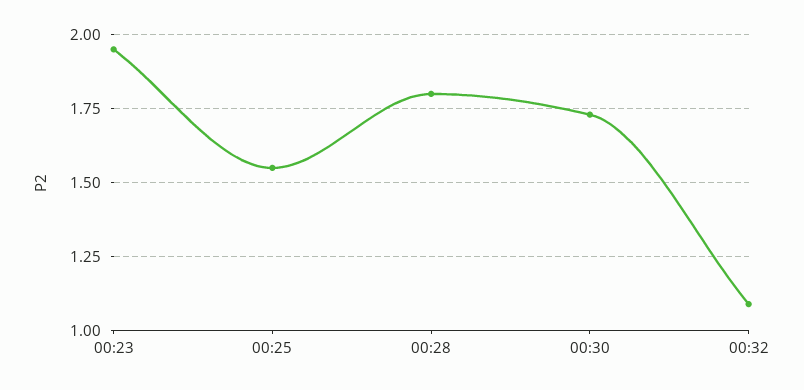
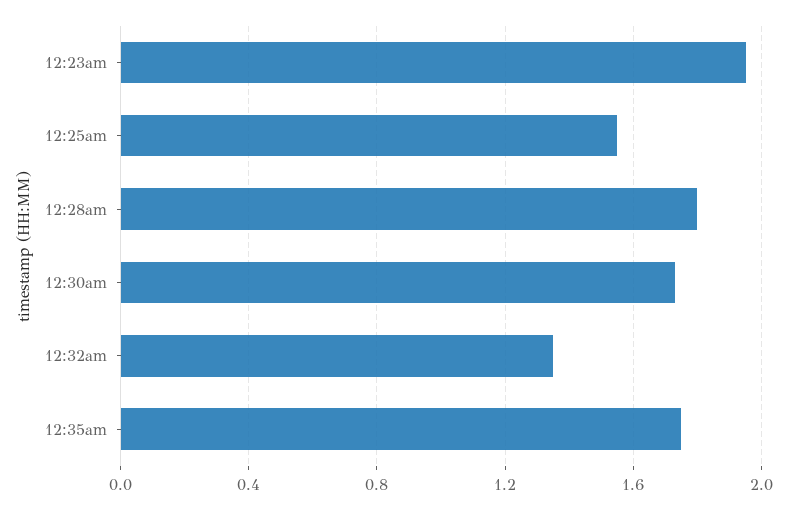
00:32: 1.1 -> 1.35
12:35am: none -> 1.75

